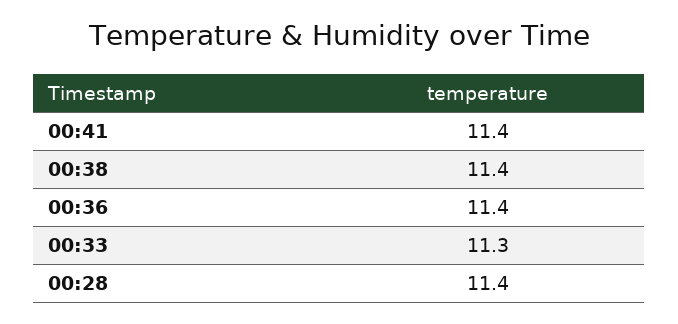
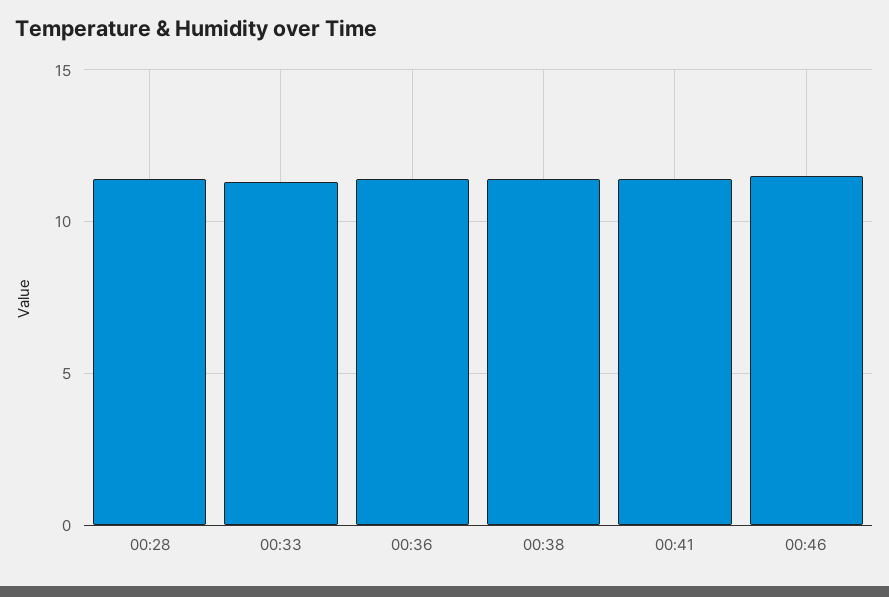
00:46: none -> 11.5

